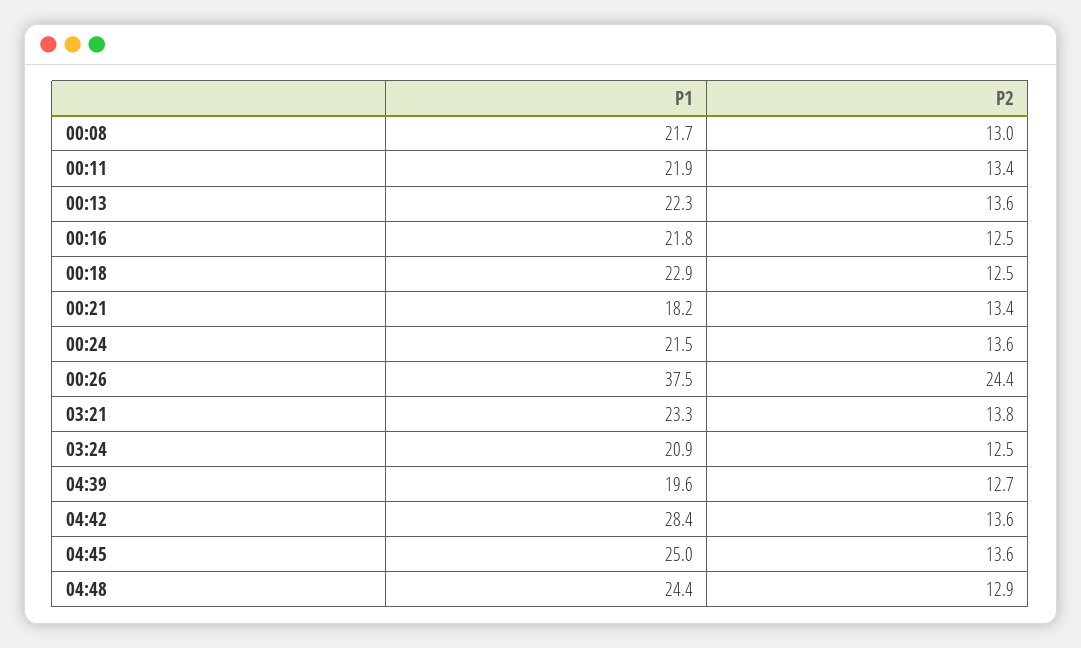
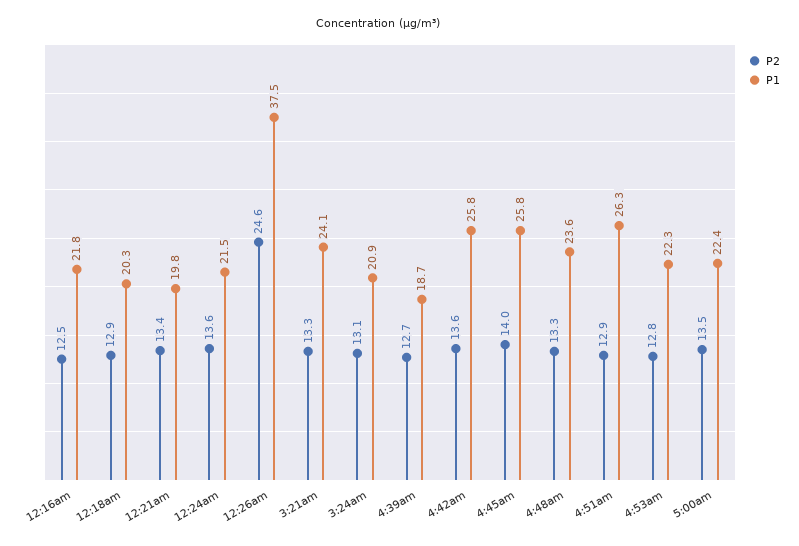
P1, 00:08: 21.7 -> none
P2, 00:08: 13 -> none
P1, 00:11: 21.9 -> none
P2, 00:11: 13.4 -> none
P1, 00:13: 22.3 -> none
P2, 00:13: 13.6 -> none
P1, 00:18: 22.9 -> 20.3
P2, 00:18: 12.5 -> 12.9
P1, 00:21: 18.2 -> 19.8
P2, 00:26: 24.4 -> 24.6
P1, 03:21: 23.3 -> 24.1
P2, 03:21: 13.8 -> 13.3
P2, 03:24: 12.5 -> 13.1
P1, 04:39: 19.6 -> 18.7
P1, 04:42: 28.4 -> 25.8
P1, 04:45: 25 -> 25.8
P2, 04:45: 13.6 -> 14
P1, 04:48: 24.4 -> 23.6
P2, 04:48: 12.9 -> 13.3
P2, 4:51am: none -> 12.9
P1, 4:51am: none -> 26.3
P2, 4:53am: none -> 12.8
P1, 4:53am: none -> 22.3
P2, 5:00am: none -> 13.5
P1, 5:00am: none -> 22.4

